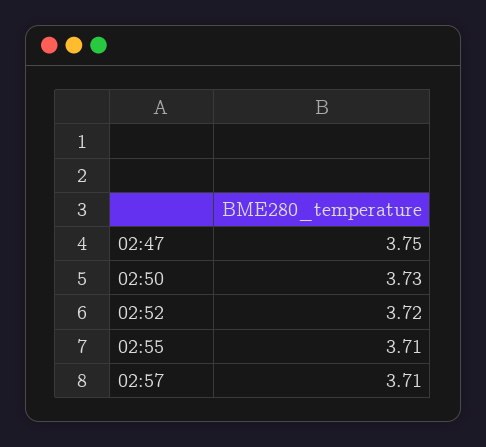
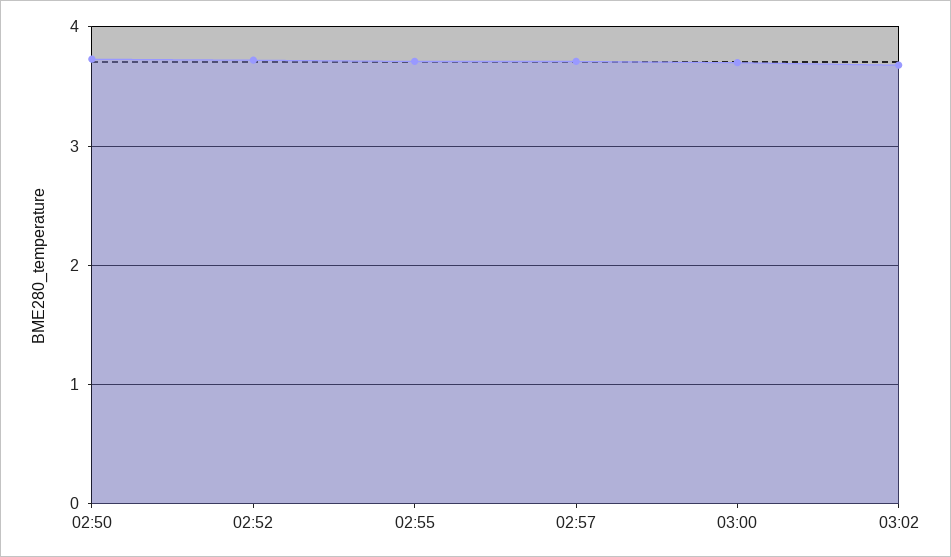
02:47: 3.75 -> none
03:00: none -> 3.7
03:02: none -> 3.7

